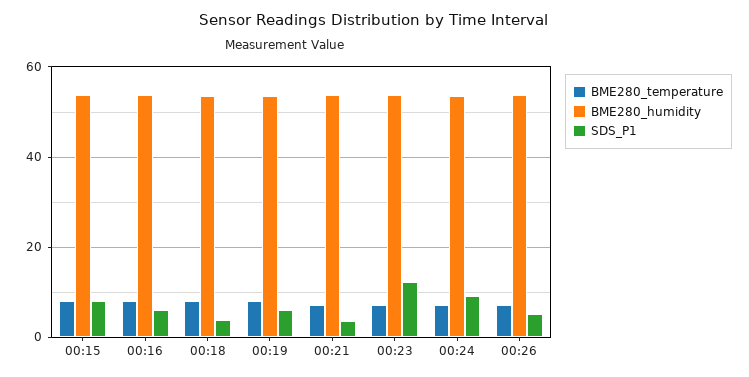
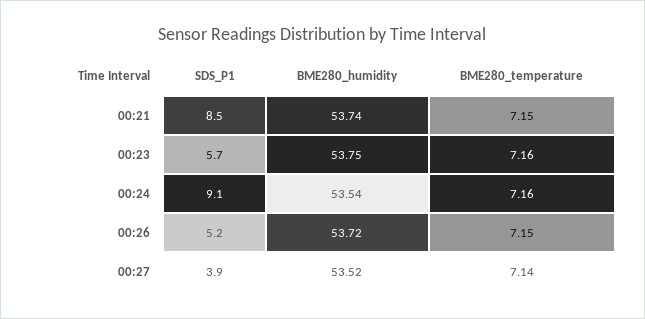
BME280_temperature, 00:15: 8 -> none
BME280_humidity, 00:15: 54 -> none
SDS_P1, 00:15: 8 -> none
BME280_temperature, 00:16: 8 -> none
BME280_humidity, 00:16: 54 -> none
SDS_P1, 00:16: 6 -> none
BME280_temperature, 00:18: 8 -> none
BME280_humidity, 00:18: 54 -> none
SDS_P1, 00:18: 4 -> none
BME280_temperature, 00:19: 8 -> none
BME280_humidity, 00:19: 54 -> none
SDS_P1, 00:19: 6 -> none
SDS_P1, 00:21: 4 -> 8.5
SDS_P1, 00:23: 12 -> 5.7
SDS_P1, 00:27: none -> 3.9
BME280_humidity, 00:27: none -> 53.52
BME280_temperature, 00:27: none -> 7.14

